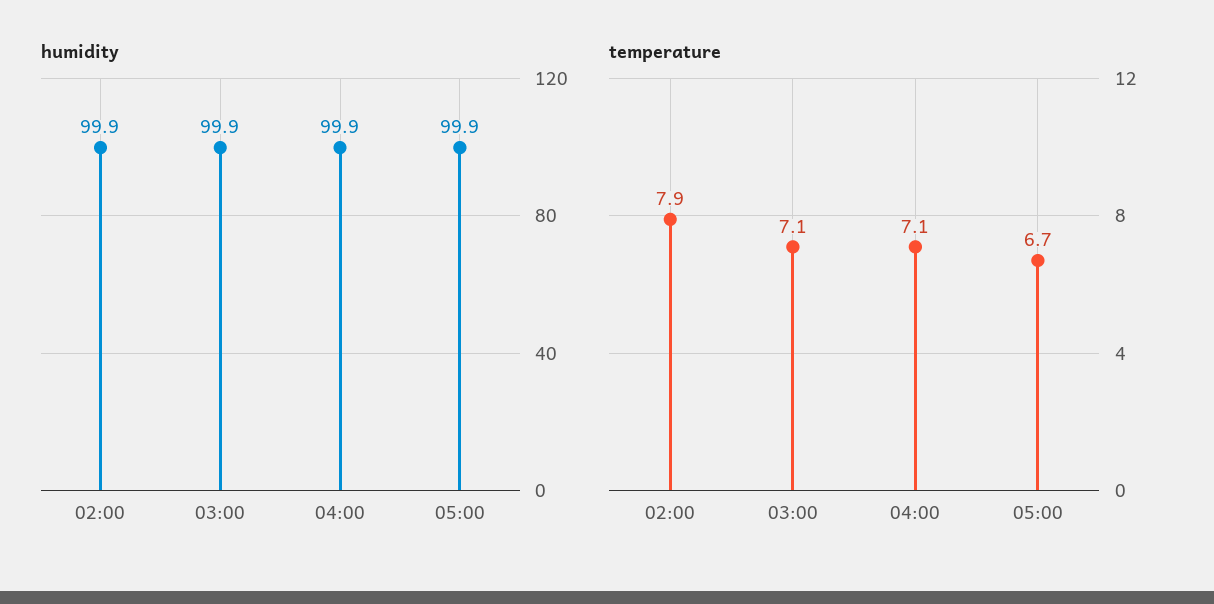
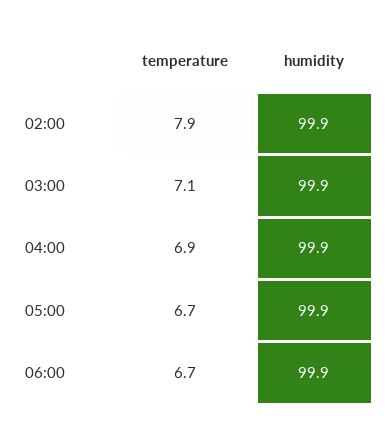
temperature, 04:00: 7.1 -> 6.9
temperature, 06:00: none -> 6.7
humidity, 06:00: none -> 99.9

